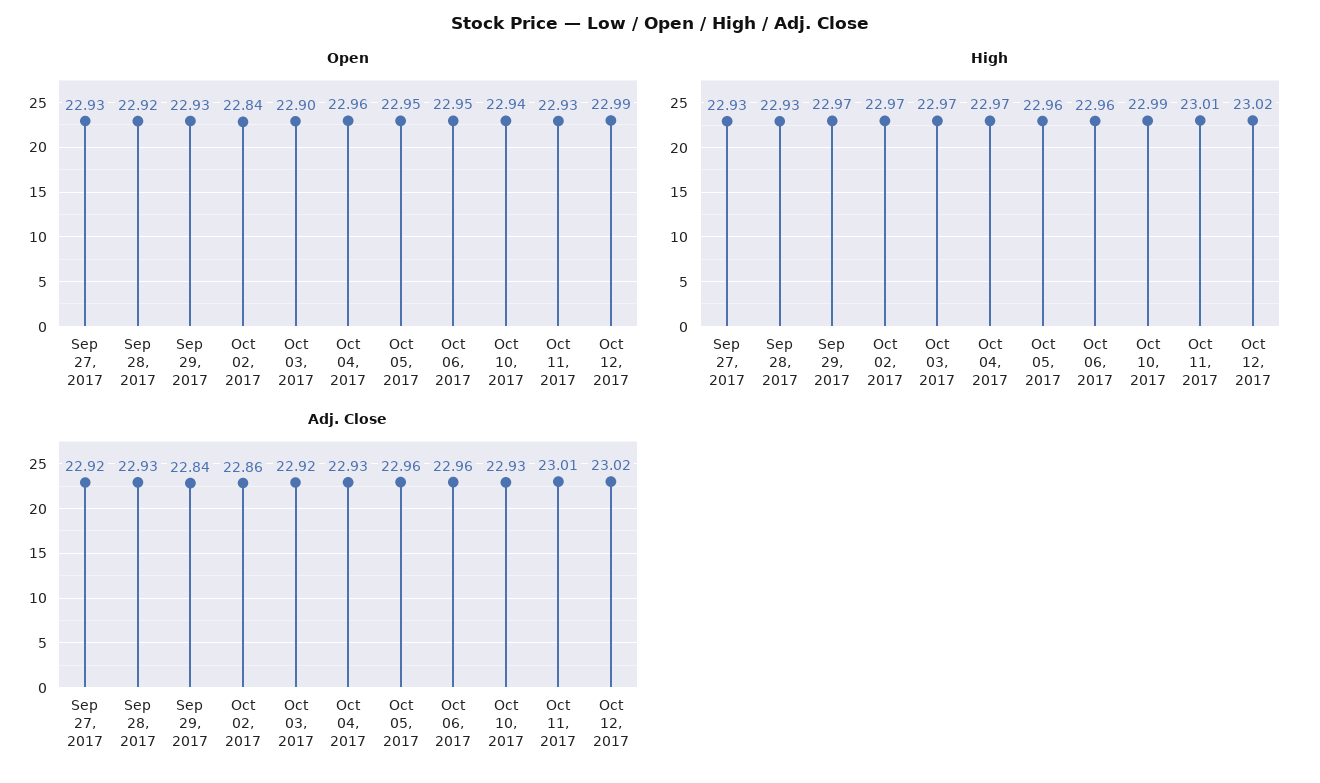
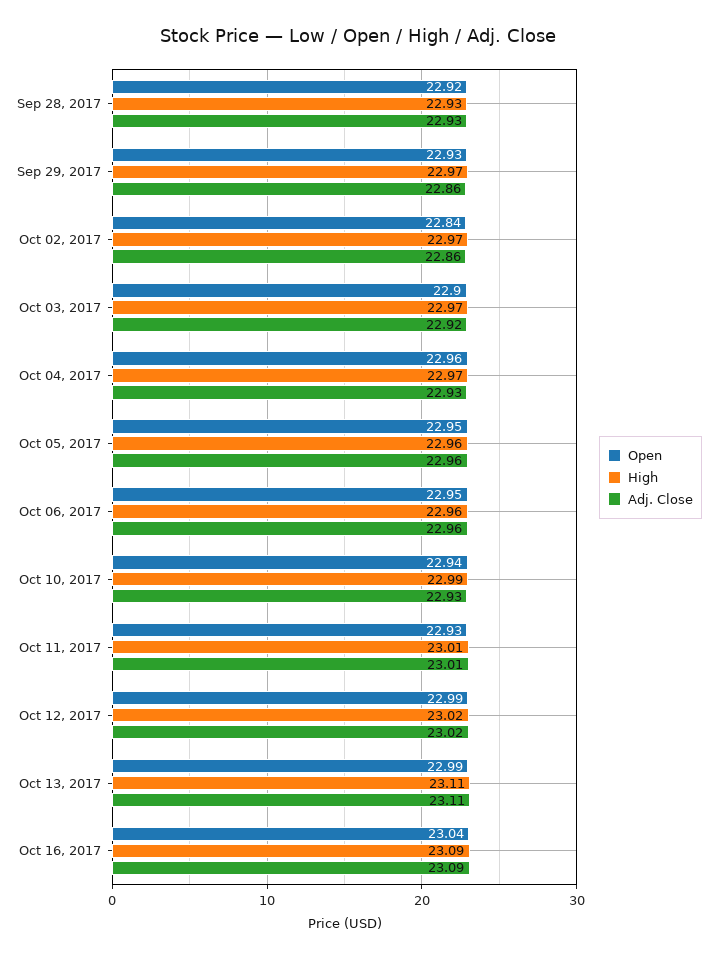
Open, Sep 27, 2017: 22.93 -> none
High, Sep 27, 2017: 22.93 -> none
Adj. Close, Sep 27, 2017: 22.92 -> none
Adj. Close, Sep 29, 2017: 22.84 -> 22.86
Open, Oct 13, 2017: none -> 22.99
High, Oct 13, 2017: none -> 23.11
Adj. Close, Oct 13, 2017: none -> 23.11
Open, Oct 16, 2017: none -> 23.04
High, Oct 16, 2017: none -> 23.09
Adj. Close, Oct 16, 2017: none -> 23.09

